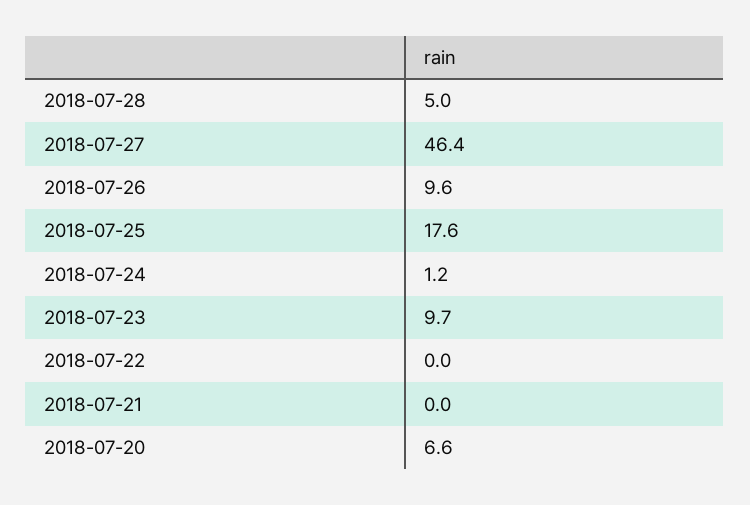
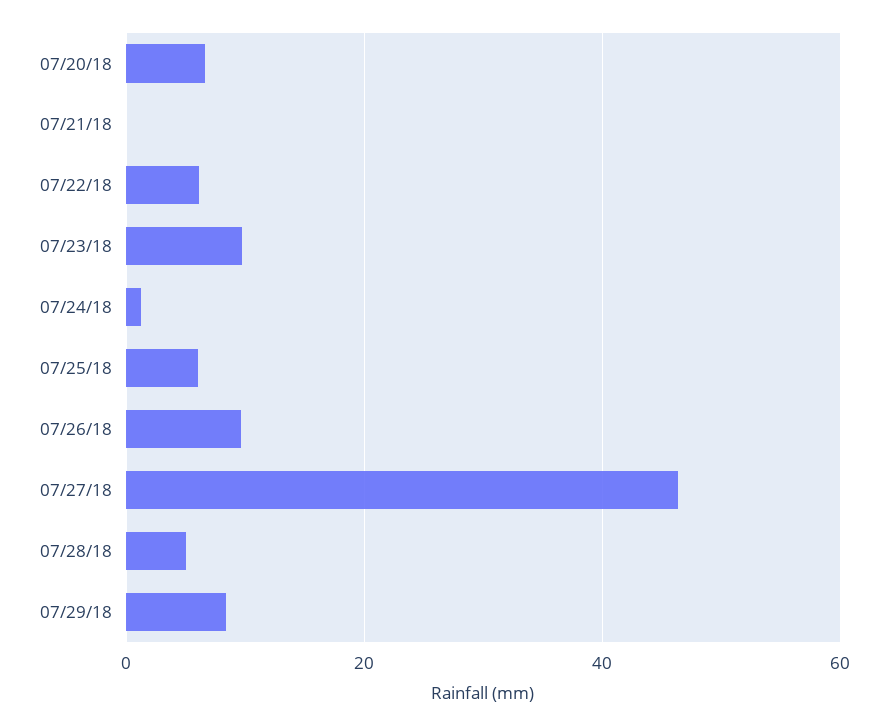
2018-07-25: 17.6 -> 6
2018-07-22: 0 -> 6
07/29/18: none -> 8

